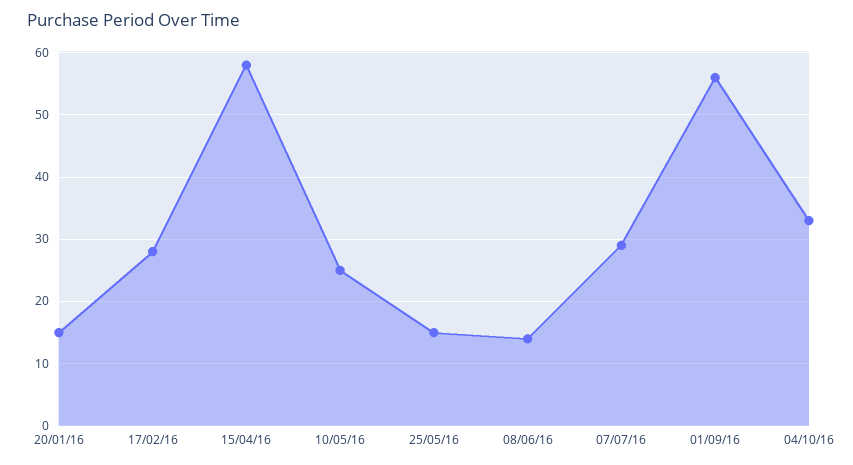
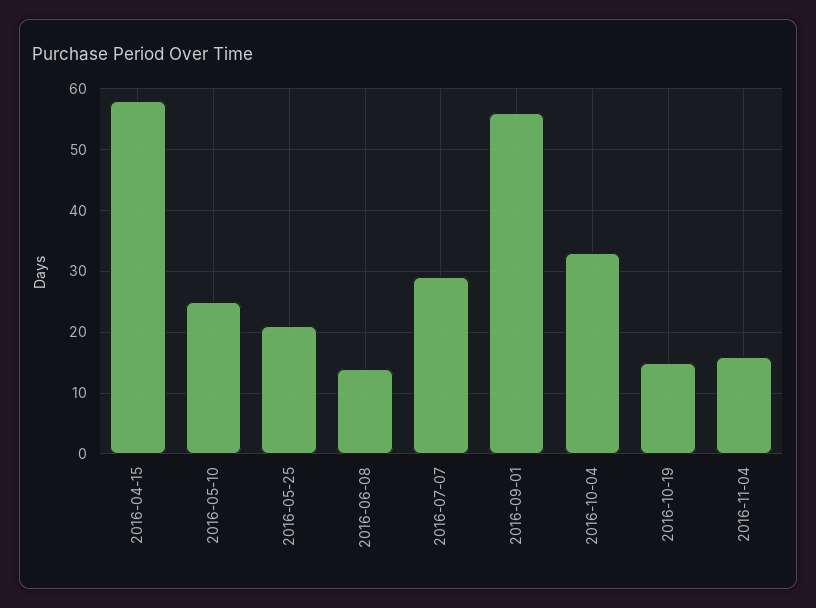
20/01/16: 15 -> none
17/02/16: 28 -> none
25/05/16: 15 -> 21
2016-10-19: none -> 15
2016-11-04: none -> 16

